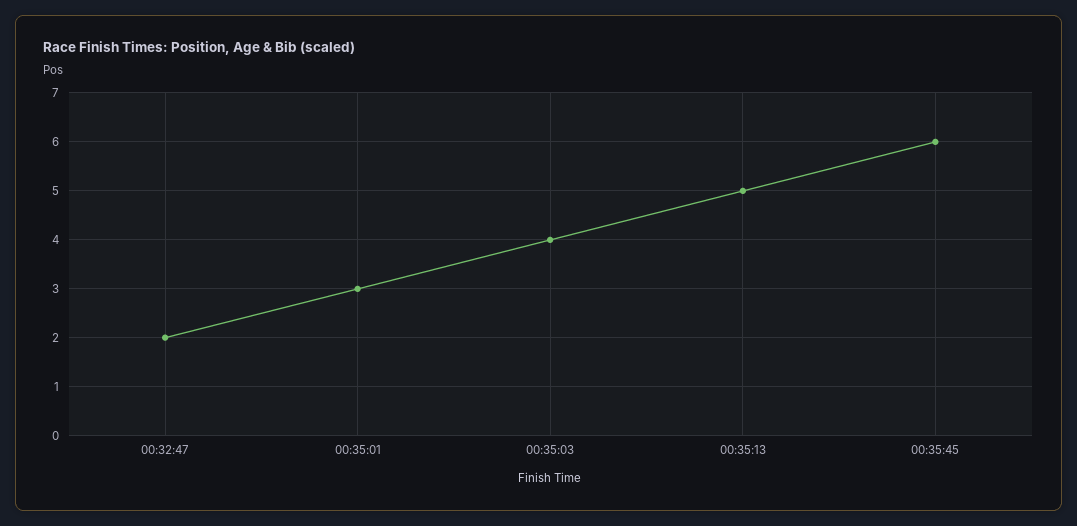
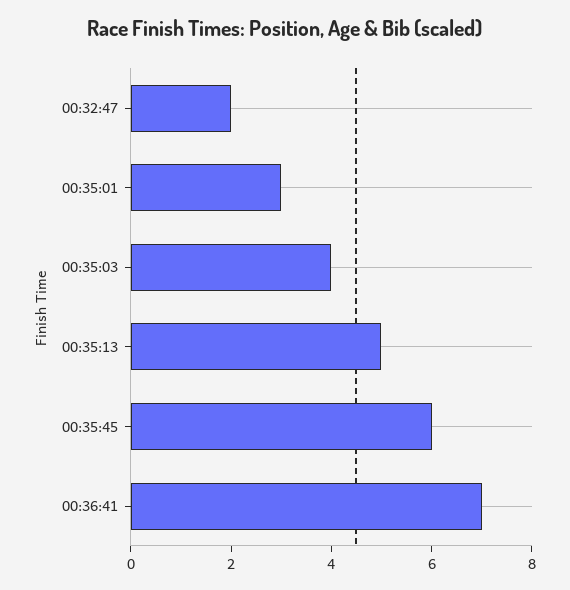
00:36:41: none -> 7

